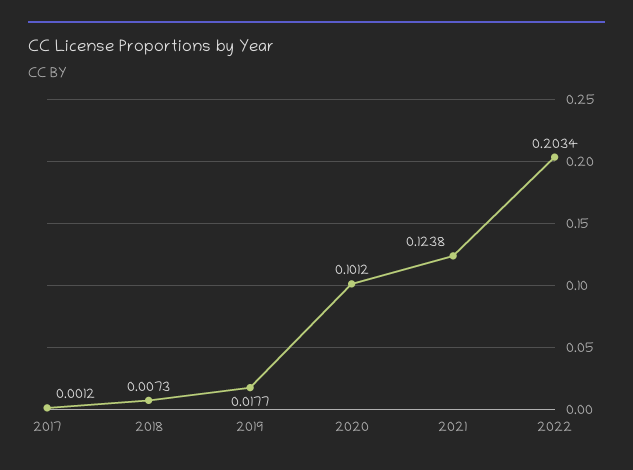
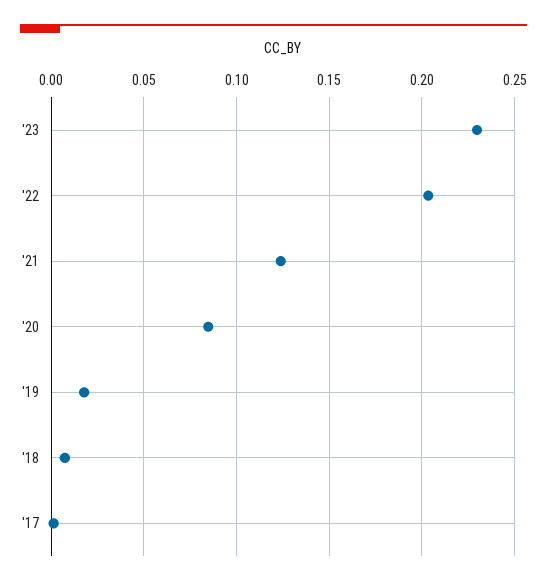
2020: 0.1012 -> 0.085
'23: none -> 0.23

